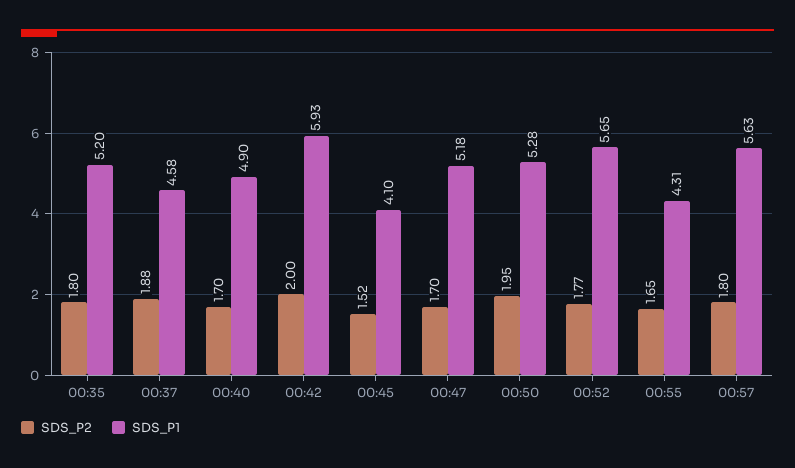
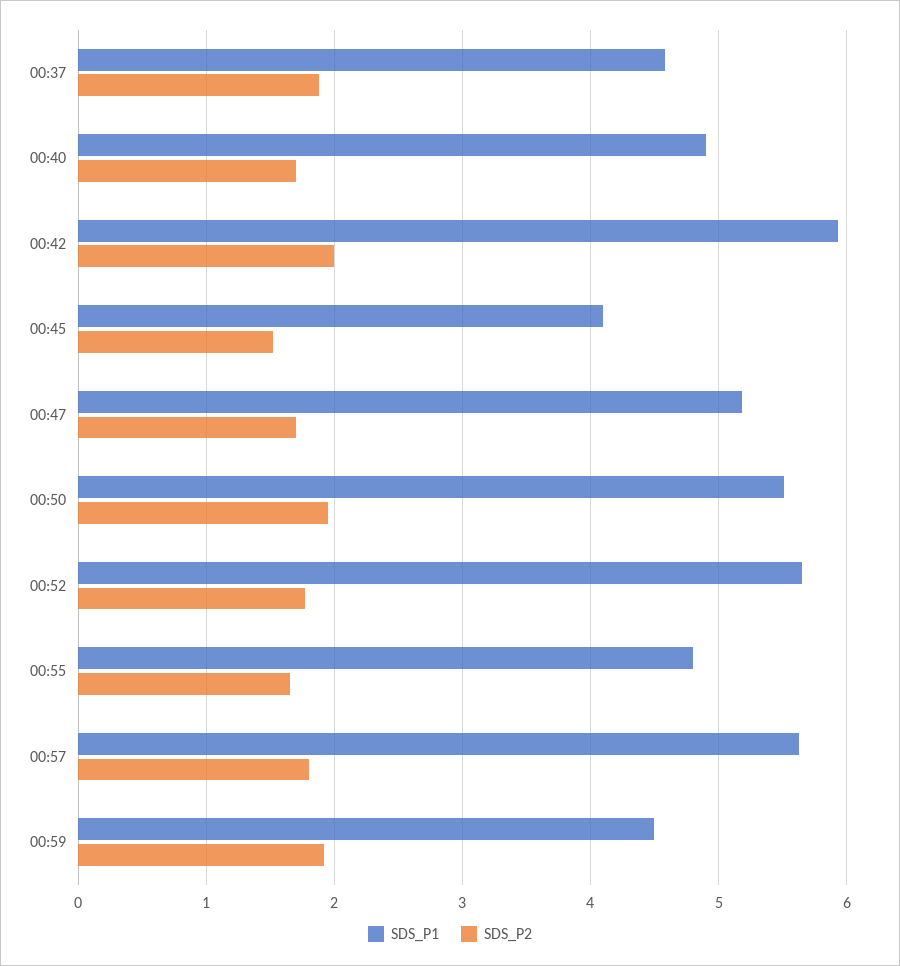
SDS_P2, 00:35: 1.8 -> none
SDS_P1, 00:35: 5.2 -> none
SDS_P1, 00:50: 5.28 -> 5.5
SDS_P1, 00:55: 4.31 -> 4.8
SDS_P1, 00:59: none -> 4.5
SDS_P2, 00:59: none -> 1.9

